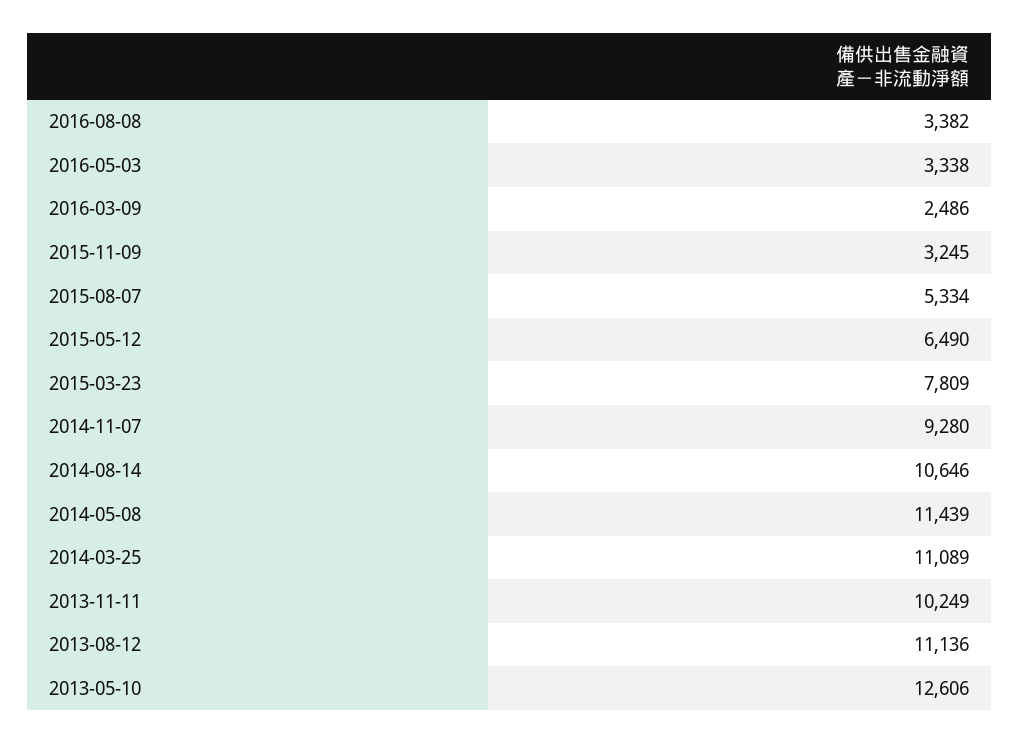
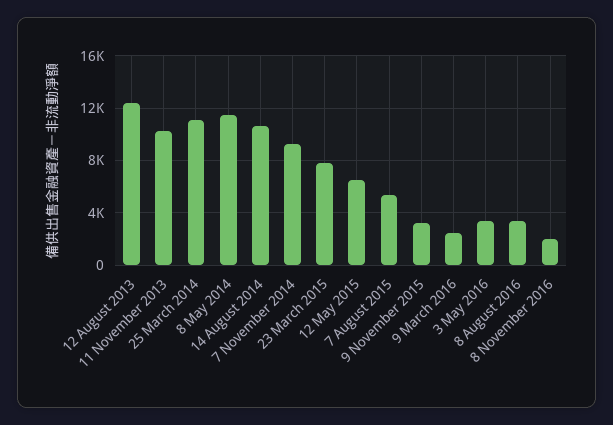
2013-08-12: 11136 -> 12500
2013-05-10: 12606 -> none
8 November 2016: none -> 2000

